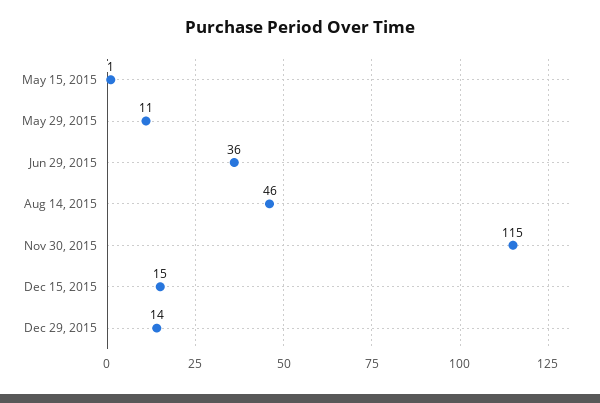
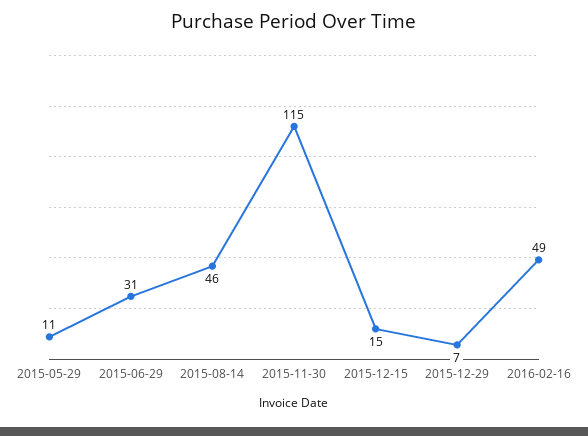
May 15, 2015: 1 -> none
Jun 29, 2015: 36 -> 31
Dec 29, 2015: 14 -> 7
2016-02-16: none -> 49

